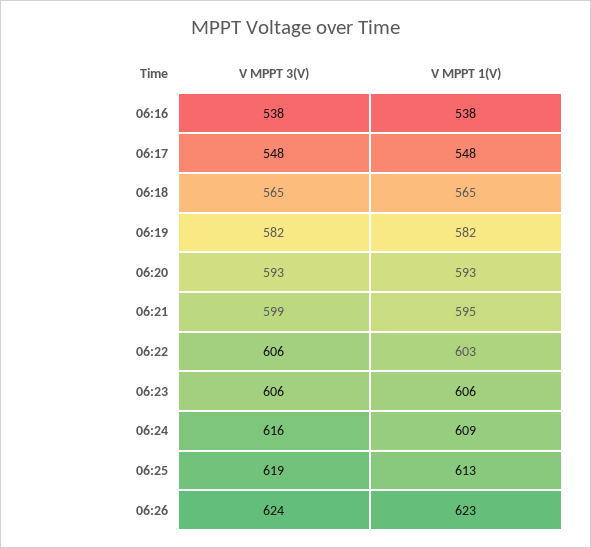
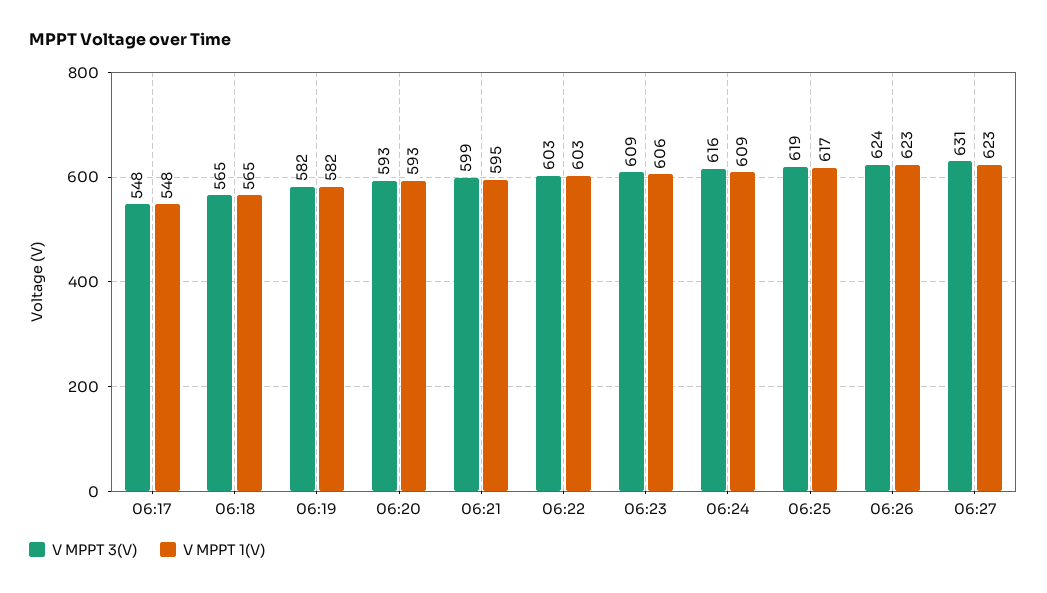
V MPPT 3(V), 06:16: 538 -> none
V MPPT 1(V), 06:16: 538 -> none
V MPPT 3(V), 06:22: 606 -> 603
V MPPT 3(V), 06:23: 606 -> 609
V MPPT 1(V), 06:25: 613 -> 617
V MPPT 3(V), 06:27: none -> 631
V MPPT 1(V), 06:27: none -> 623

